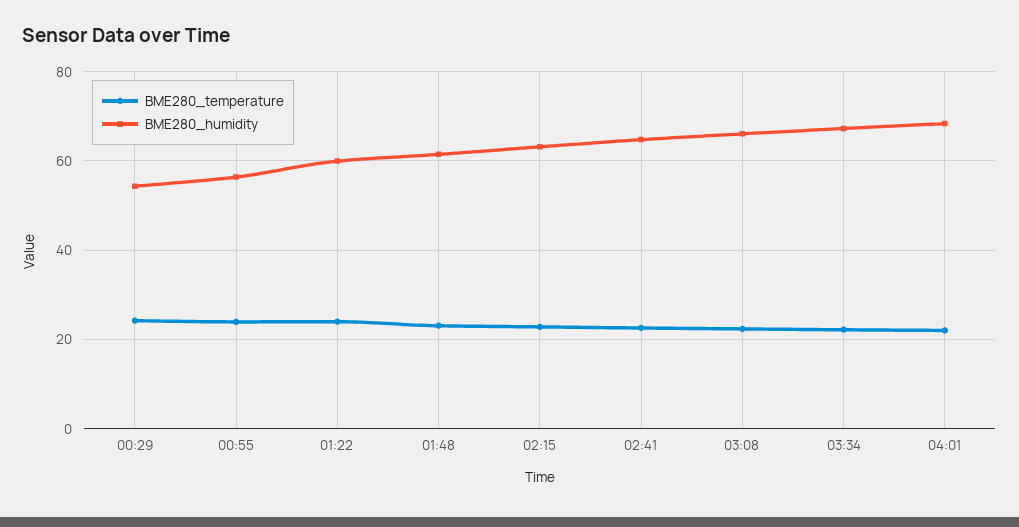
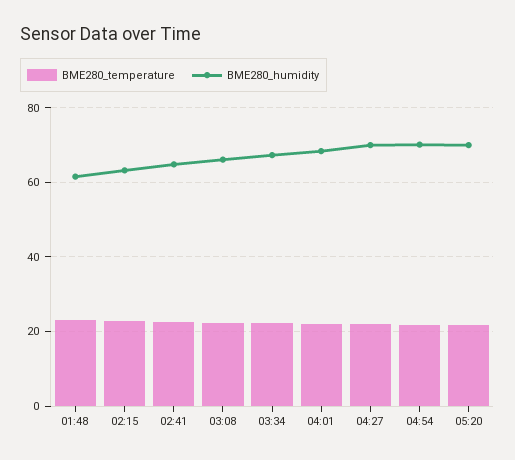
BME280_temperature, 00:29: 24 -> none
BME280_humidity, 00:29: 54 -> none
BME280_temperature, 00:55: 24 -> none
BME280_humidity, 00:55: 56 -> none
BME280_temperature, 01:22: 24 -> none
BME280_humidity, 01:22: 60 -> none
BME280_temperature, 04:27: none -> 22
BME280_humidity, 04:27: none -> 70
BME280_temperature, 04:54: none -> 22
BME280_humidity, 04:54: none -> 70
BME280_temperature, 05:20: none -> 22
BME280_humidity, 05:20: none -> 70

